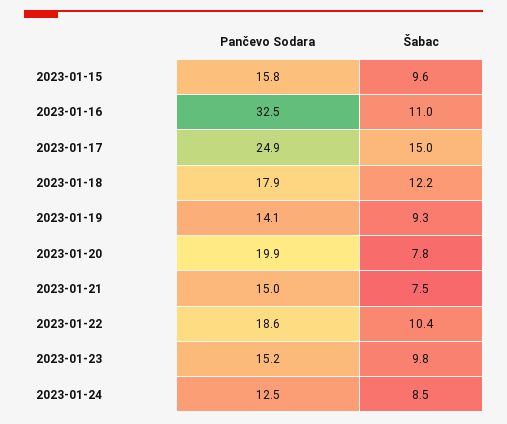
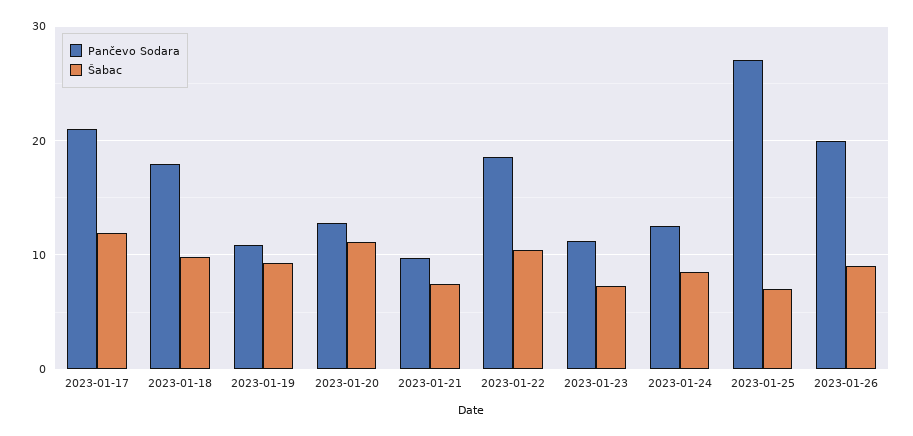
Pančevo Sodara, 2023-01-15: 15.8 -> none
Šabac, 2023-01-15: 9.6 -> none
Pančevo Sodara, 2023-01-16: 32.5 -> none
Šabac, 2023-01-16: 11 -> none
Pančevo Sodara, 2023-01-17: 24.9 -> 21
Šabac, 2023-01-17: 15 -> 12
Šabac, 2023-01-18: 12.2 -> 10
Pančevo Sodara, 2023-01-19: 14.1 -> 11
Pančevo Sodara, 2023-01-20: 19.9 -> 13
Šabac, 2023-01-20: 7.8 -> 11
Pančevo Sodara, 2023-01-21: 15 -> 10
Pančevo Sodara, 2023-01-23: 15.2 -> 11
Šabac, 2023-01-23: 9.8 -> 7
Pančevo Sodara, 2023-01-25: none -> 27
Šabac, 2023-01-25: none -> 7
Pančevo Sodara, 2023-01-26: none -> 20
Šabac, 2023-01-26: none -> 9

